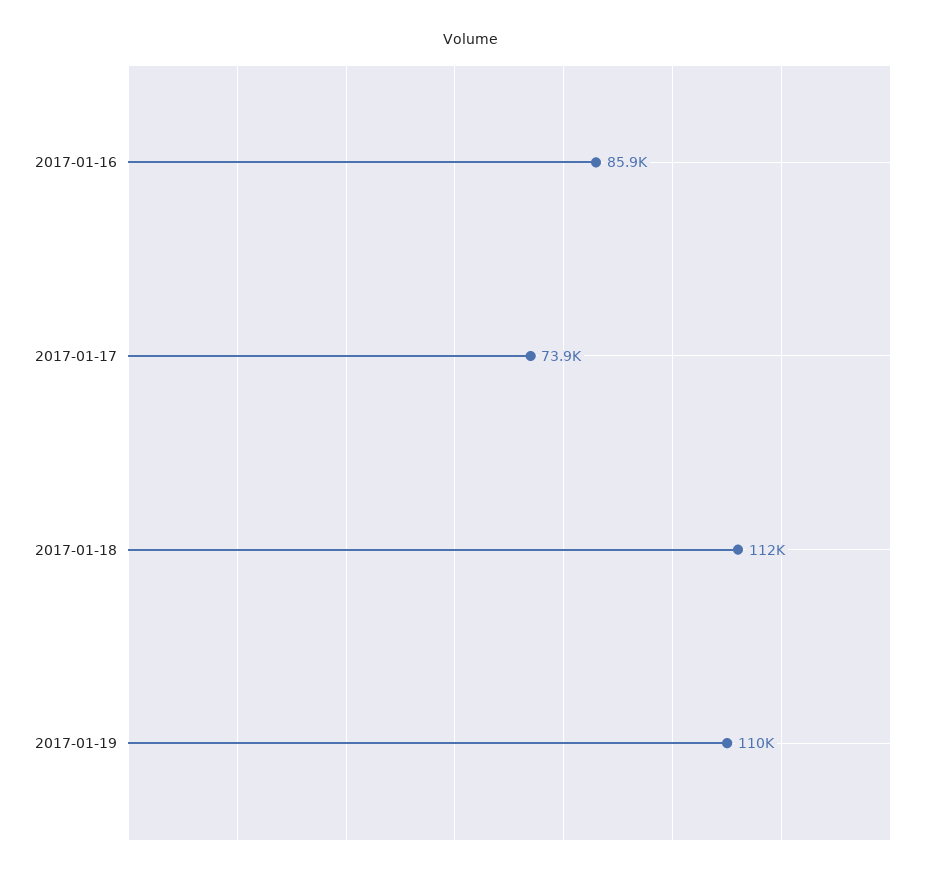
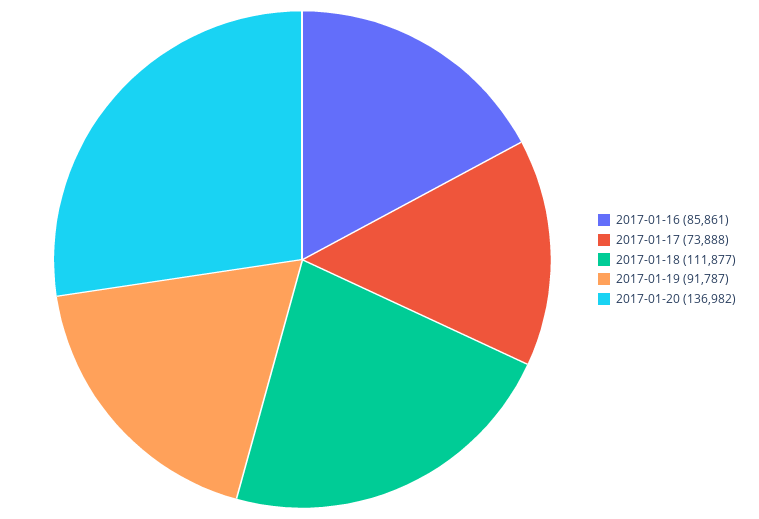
2017-01-19: 110000 -> 91787
2017-01-20: none -> 136982

